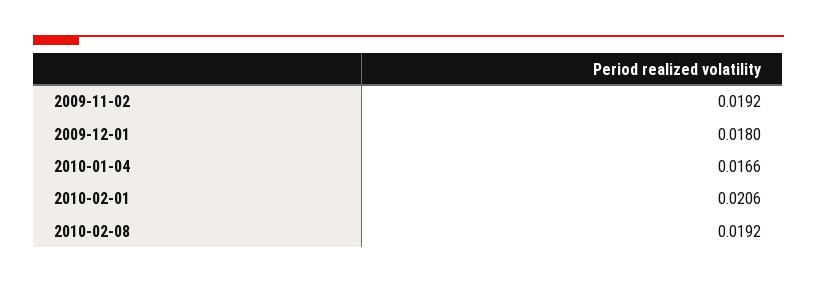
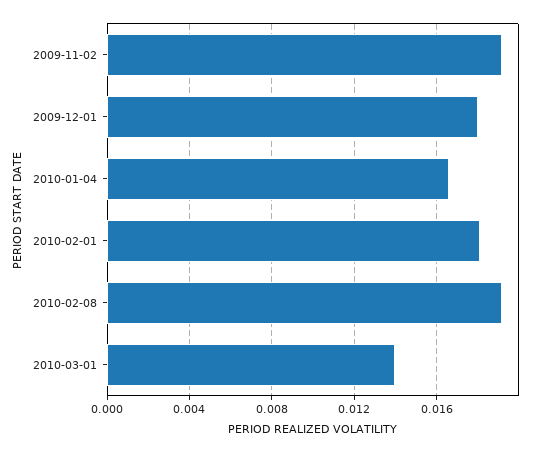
2010-02-01: 0.0206 -> 0.018
2010-03-01: none -> 0.014

